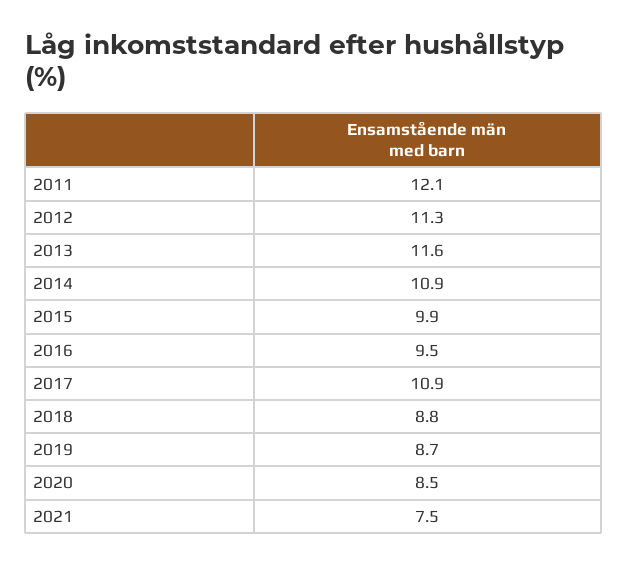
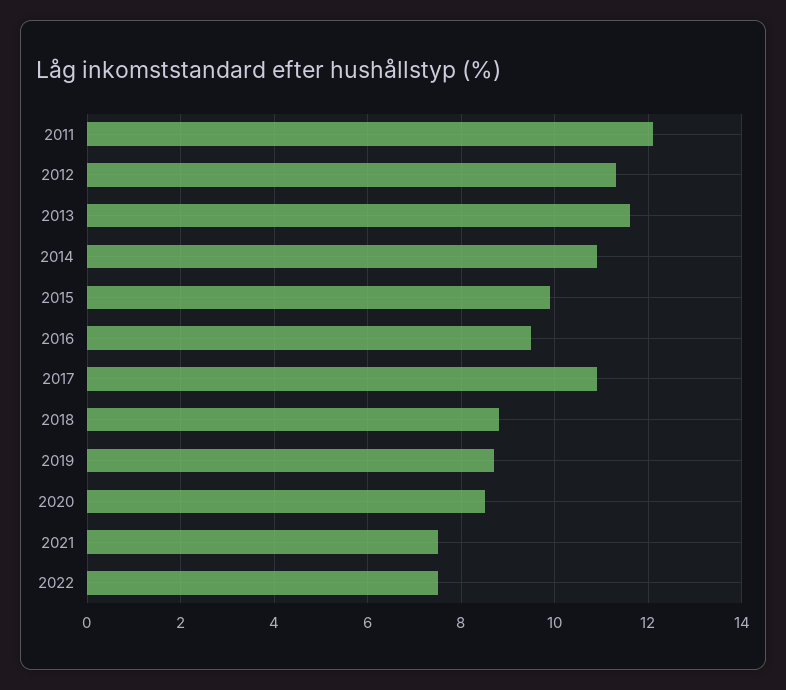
2022: none -> 7.5

